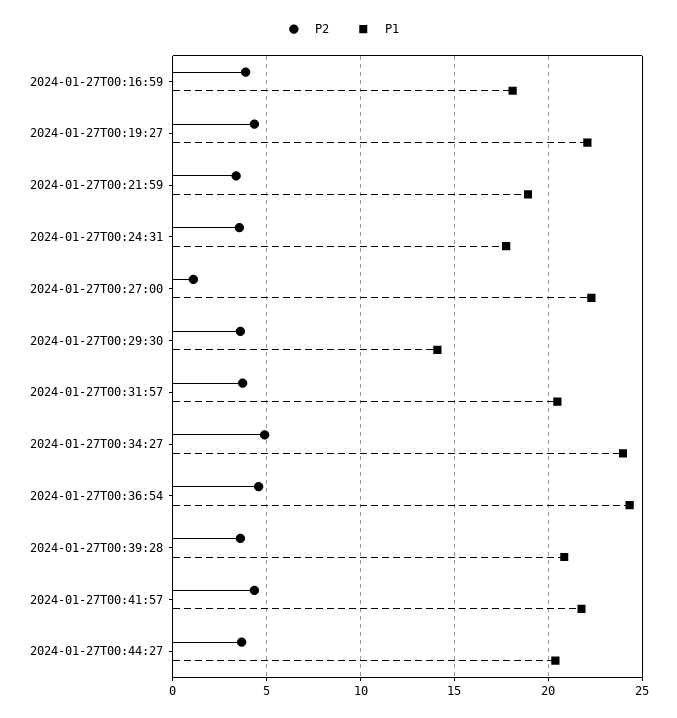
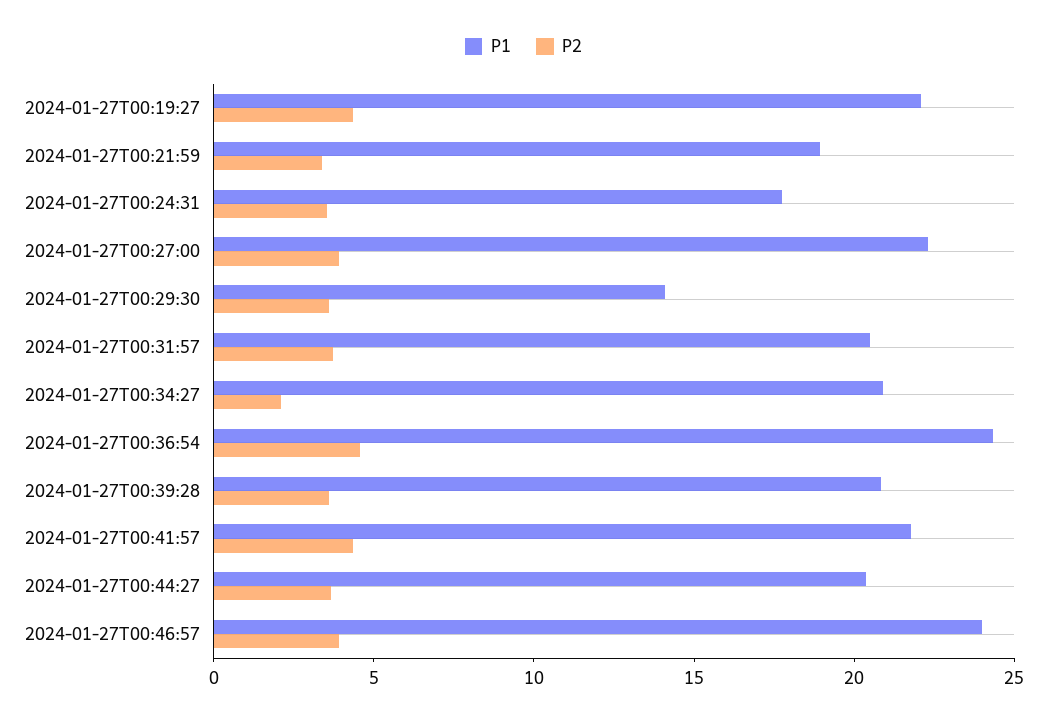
P2, 2024-01-27T00:16:59: 4 -> none
P1, 2024-01-27T00:16:59: 18 -> none
P2, 2024-01-27T00:27:00: 1 -> 4
P2, 2024-01-27T00:34:27: 5 -> 2
P1, 2024-01-27T00:34:27: 24 -> 21
P1, 2024-01-27T00:46:57: none -> 24
P2, 2024-01-27T00:46:57: none -> 4

